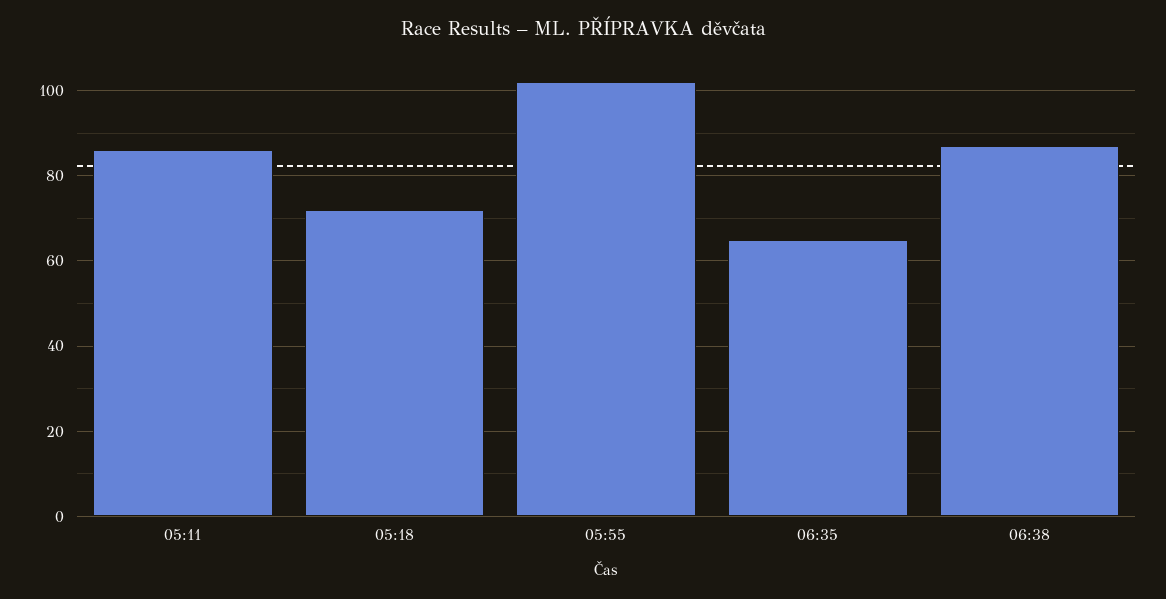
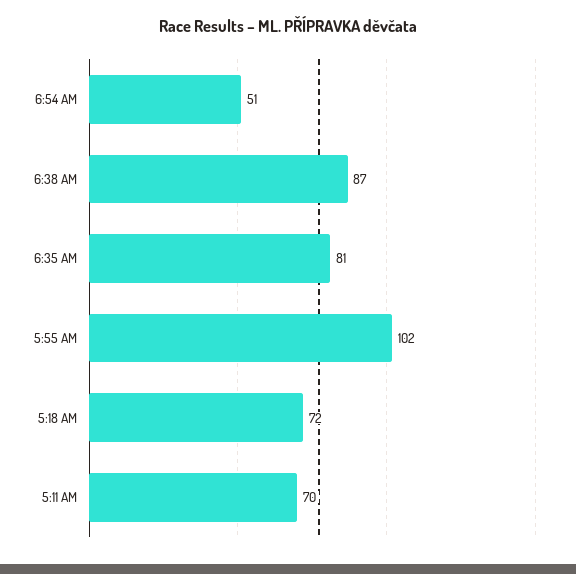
05:11: 85 -> 70
06:35: 65 -> 81
6:54 AM: none -> 51

